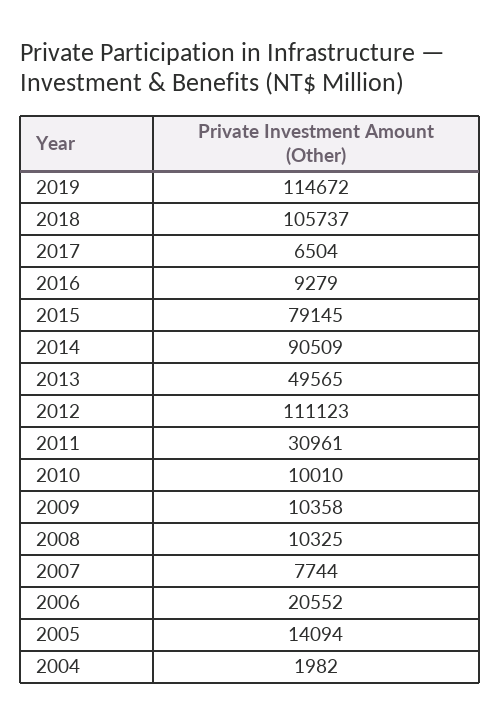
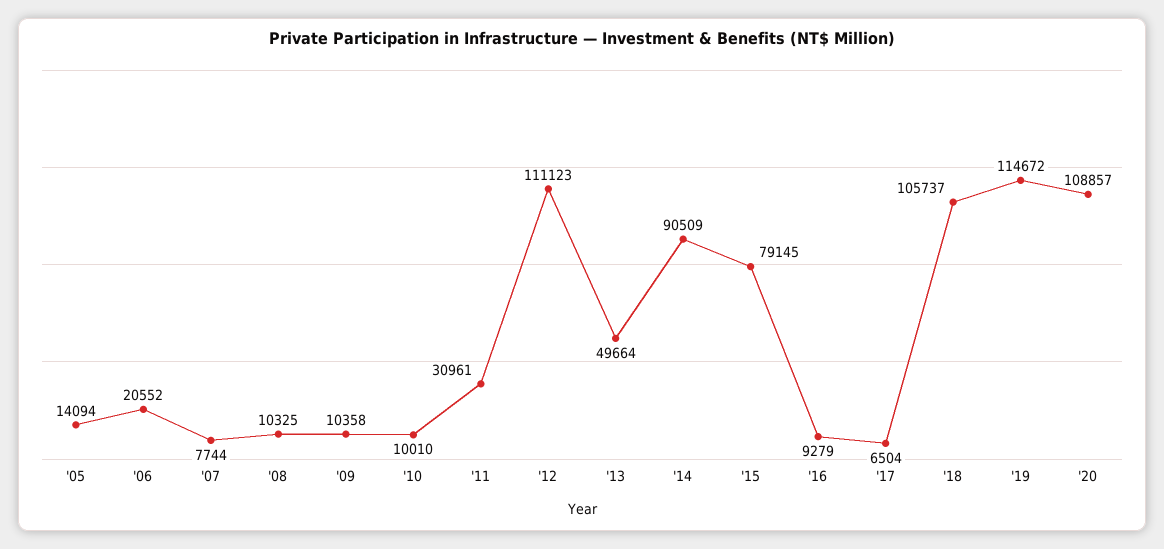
2013: 49565 -> 49664
2004: 1982 -> none
'20: none -> 108857

